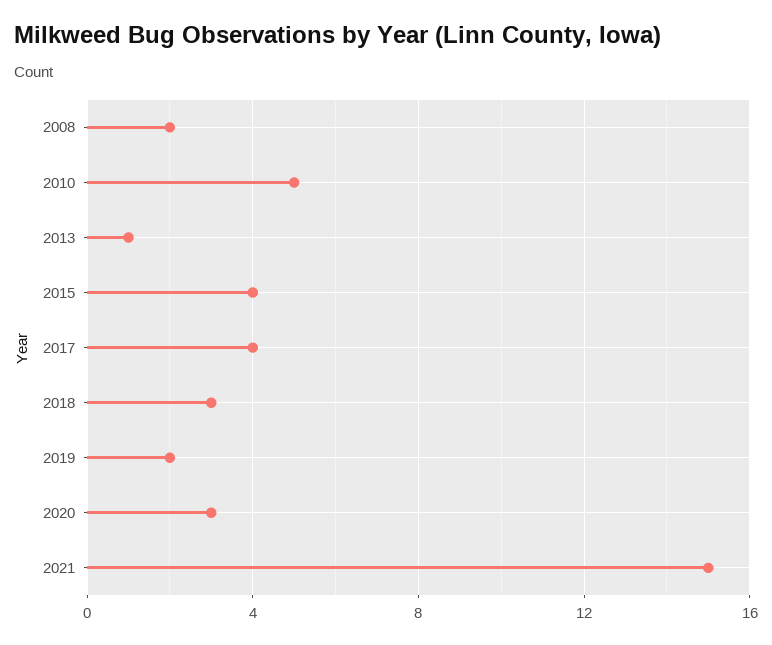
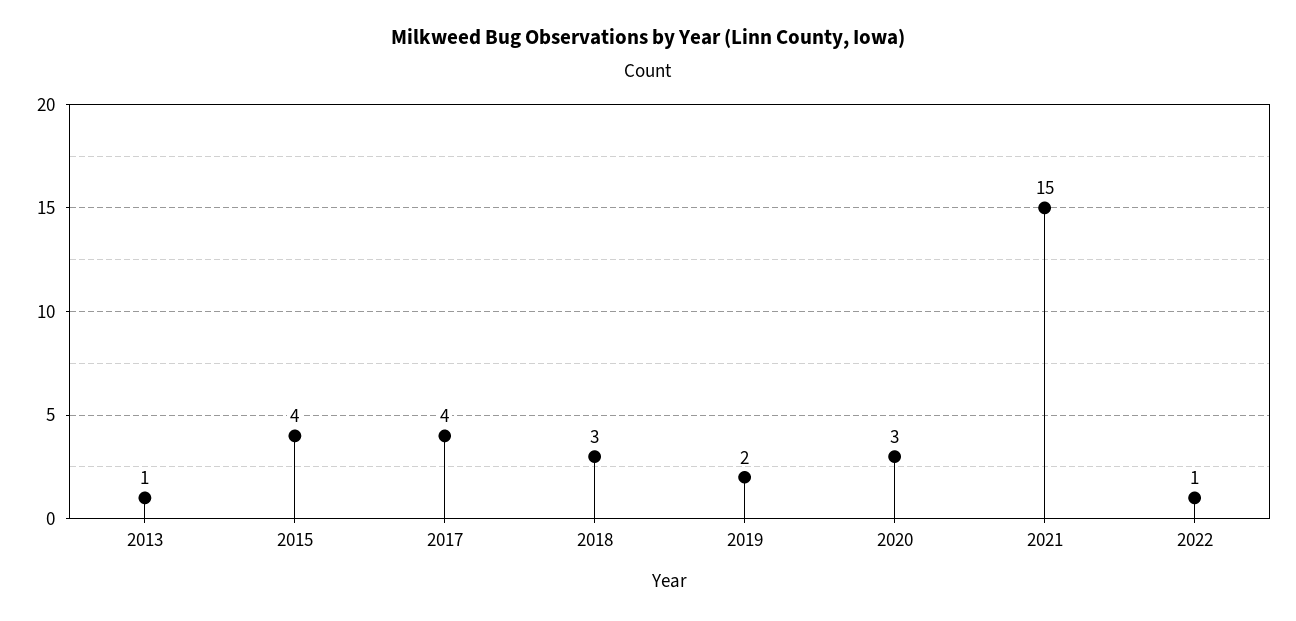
2008: 2 -> none
2010: 5 -> none
2022: none -> 1

